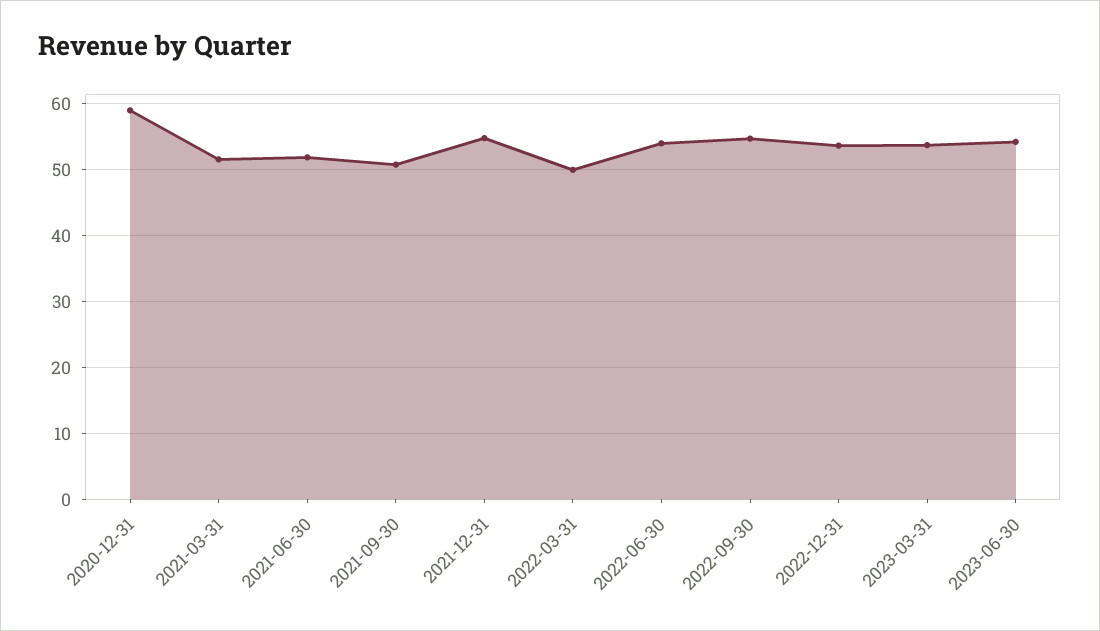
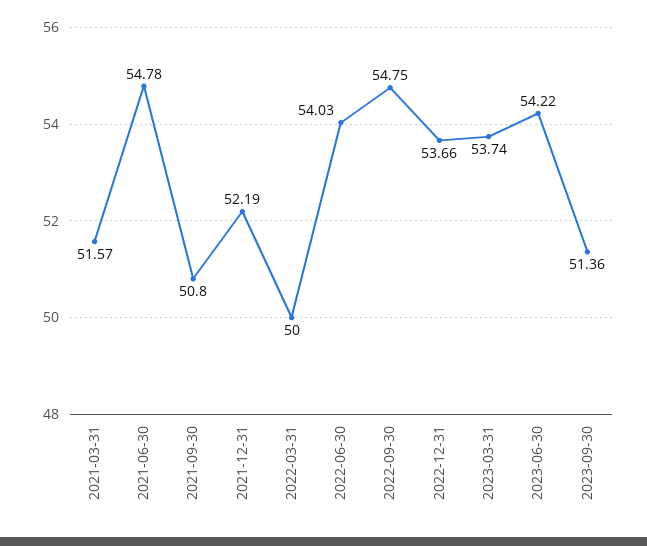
2020-12-31: 59 -> none
2021-06-30: 52 -> 54.78
2021-12-31: 55 -> 52.19
2023-09-30: none -> 51.36

